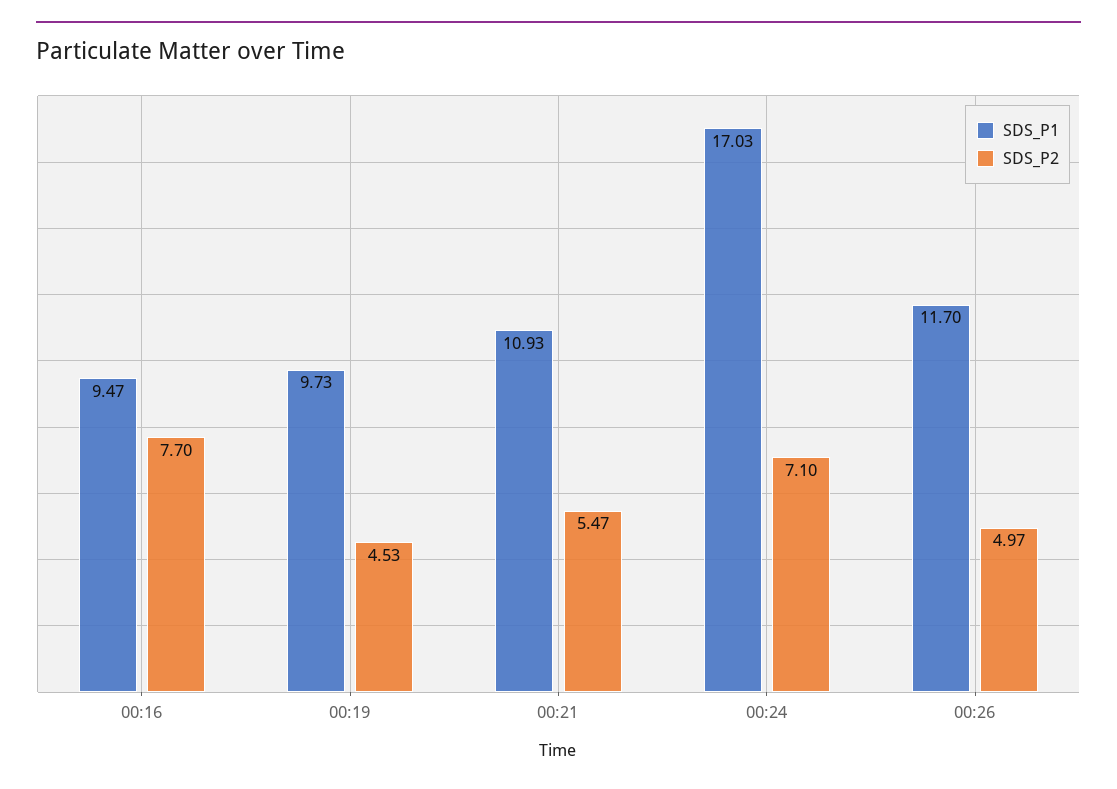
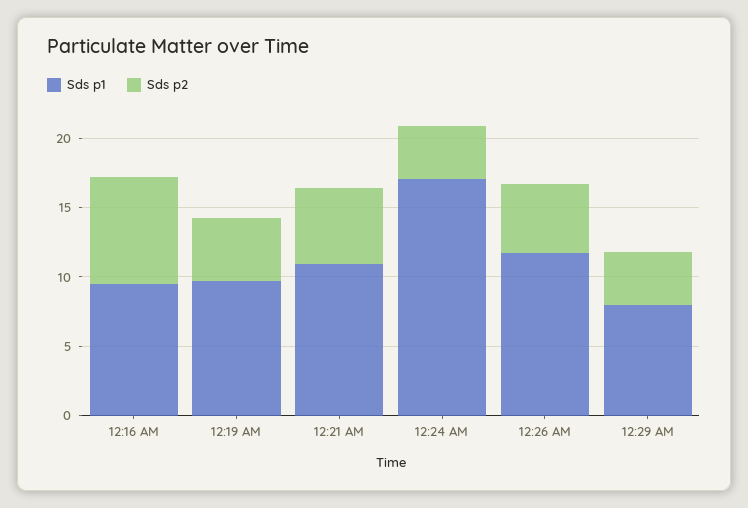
SDS_P2, 00:24: 7.1 -> 4
SDS_P1, 12:29 AM: none -> 8
SDS_P2, 12:29 AM: none -> 4

